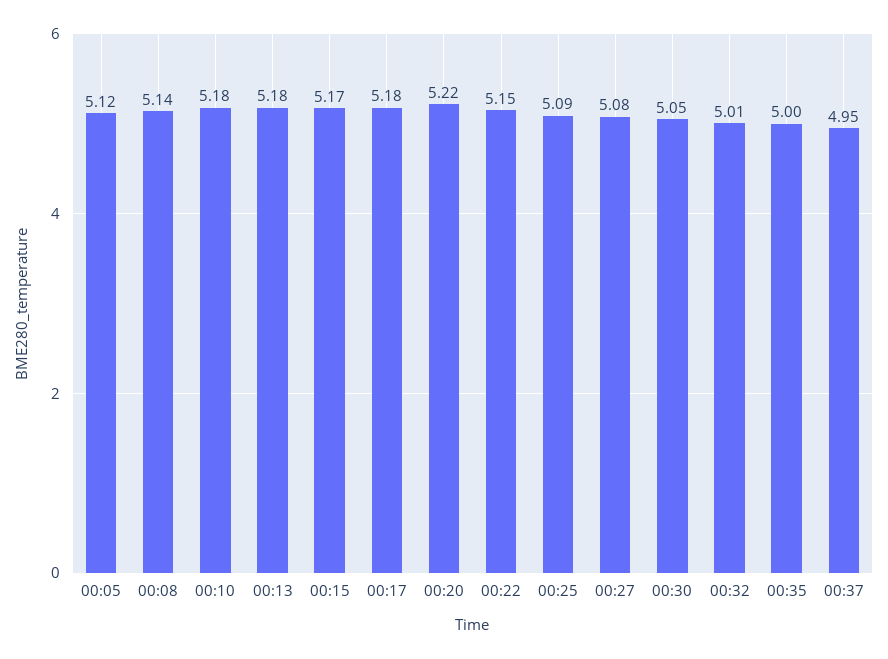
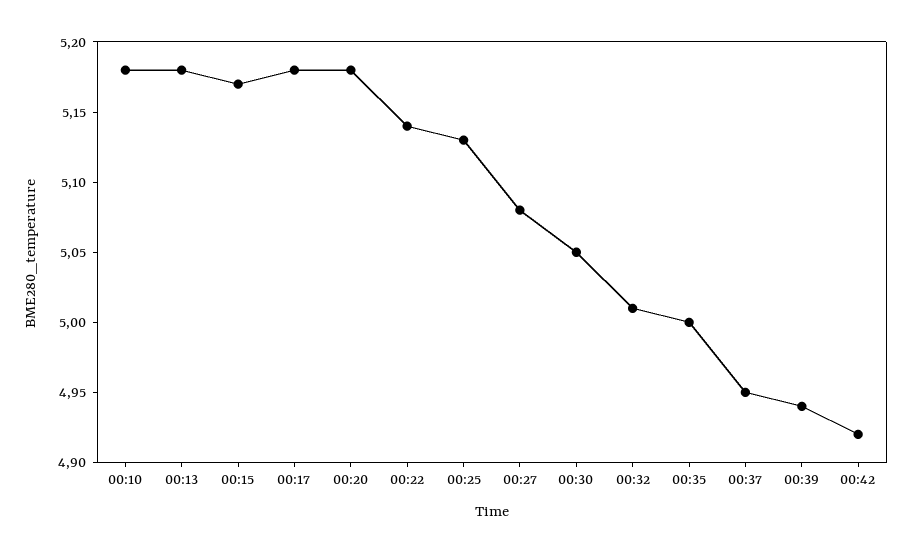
00:05: 5.12 -> none
00:08: 5.14 -> none
00:20: 5.22 -> 5.18
00:22: 5.15 -> 5.14
00:25: 5.09 -> 5.13
00:39: none -> 4.94
00:42: none -> 4.92

